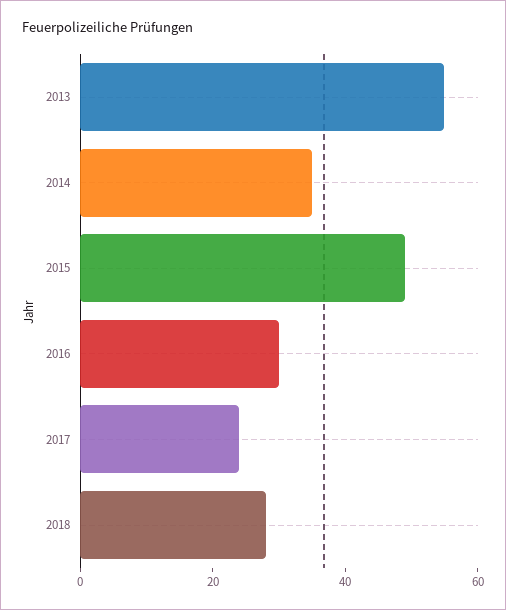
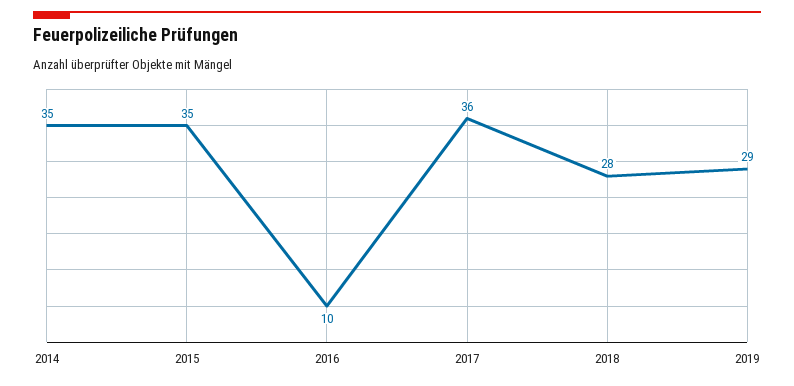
2013: 55 -> none
2015: 50 -> 35
2016: 30 -> 10
2017: 25 -> 36
2019: none -> 29

